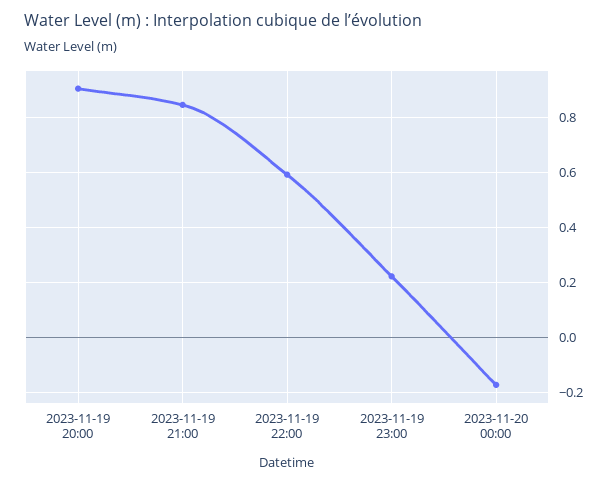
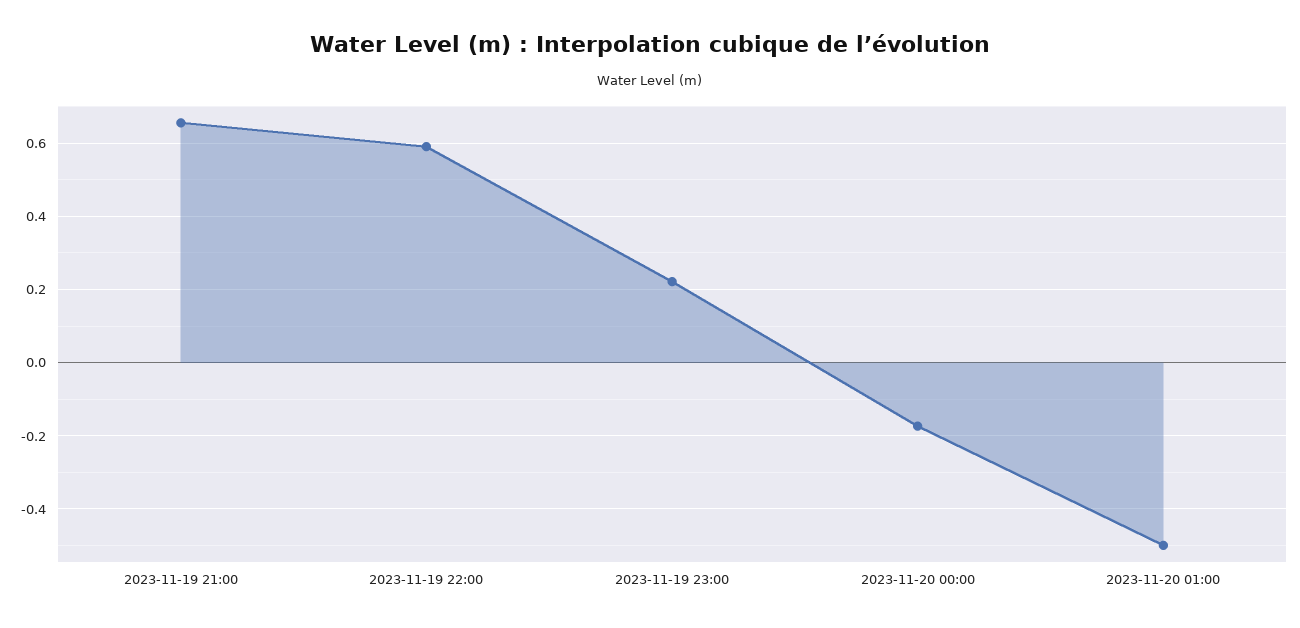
2023-11-19 20:00: 0.9 -> none
2023-11-19 21:00: 0.85 -> 0.66
2023-11-20 01:00: none -> -0.5

